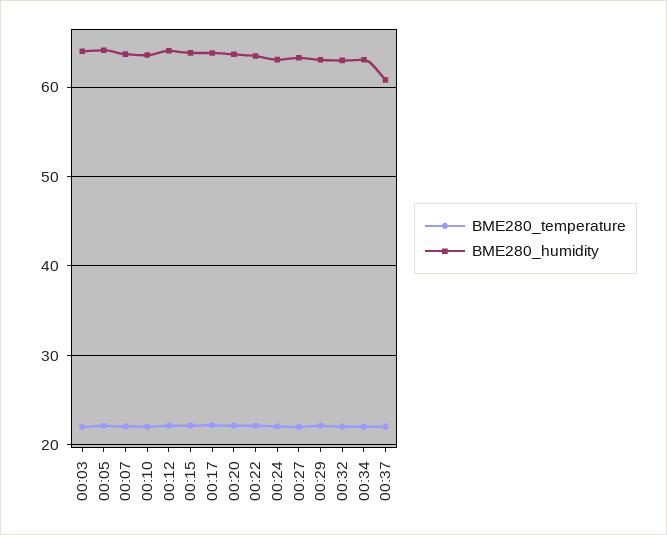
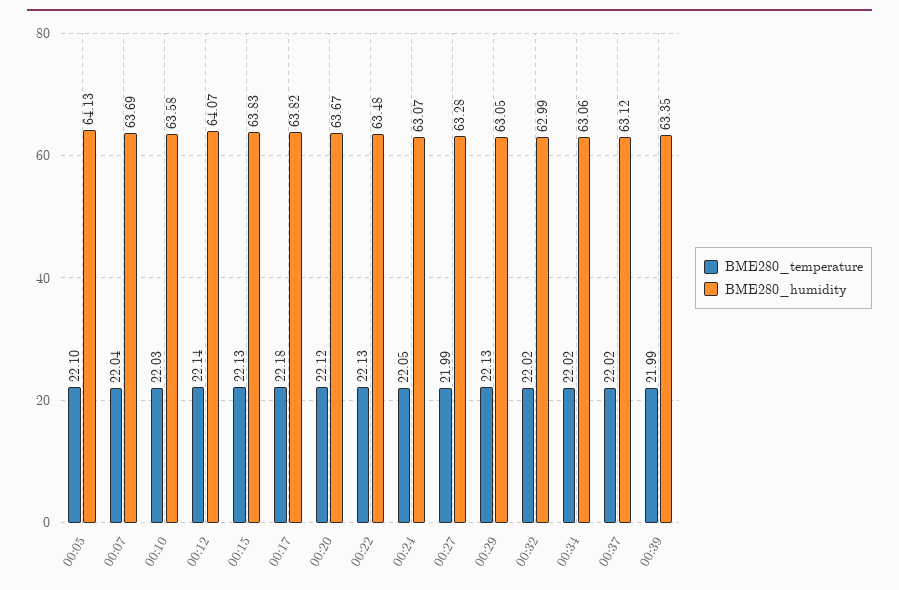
BME280_temperature, 00:03: 22 -> none
BME280_humidity, 00:03: 64 -> none
BME280_humidity, 00:37: 61 -> 63.12
BME280_temperature, 00:39: none -> 21.99
BME280_humidity, 00:39: none -> 63.35

